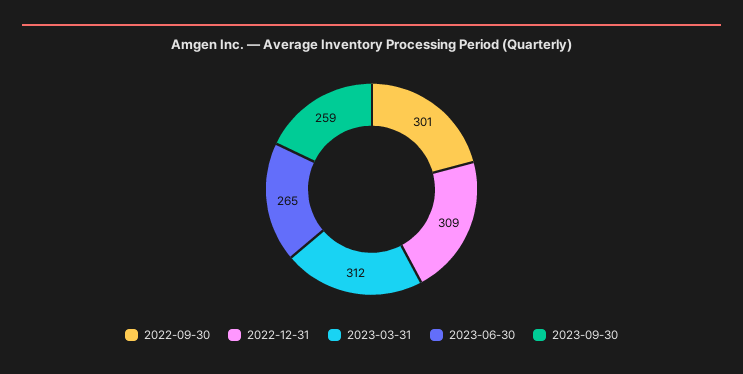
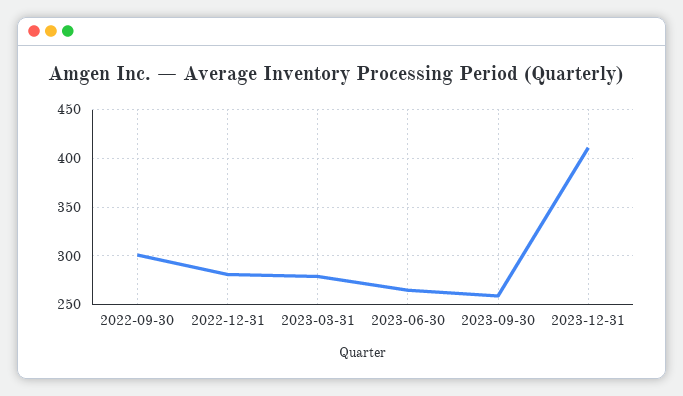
2022-12-31: 309 -> 280
2023-03-31: 312 -> 280
2023-12-31: none -> 410

